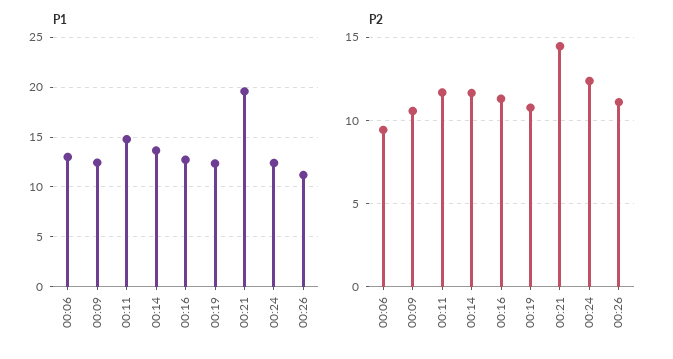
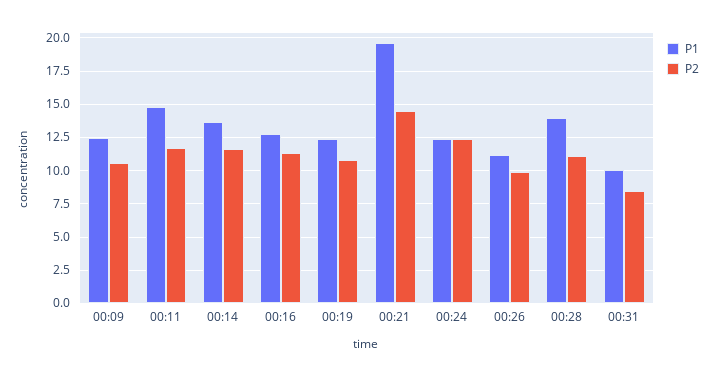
P1, 00:06: 13 -> none
P2, 00:06: 9.5 -> none
P2, 00:26: 11 -> 10
P1, 00:28: none -> 14
P2, 00:28: none -> 11
P1, 00:31: none -> 10
P2, 00:31: none -> 8.5

